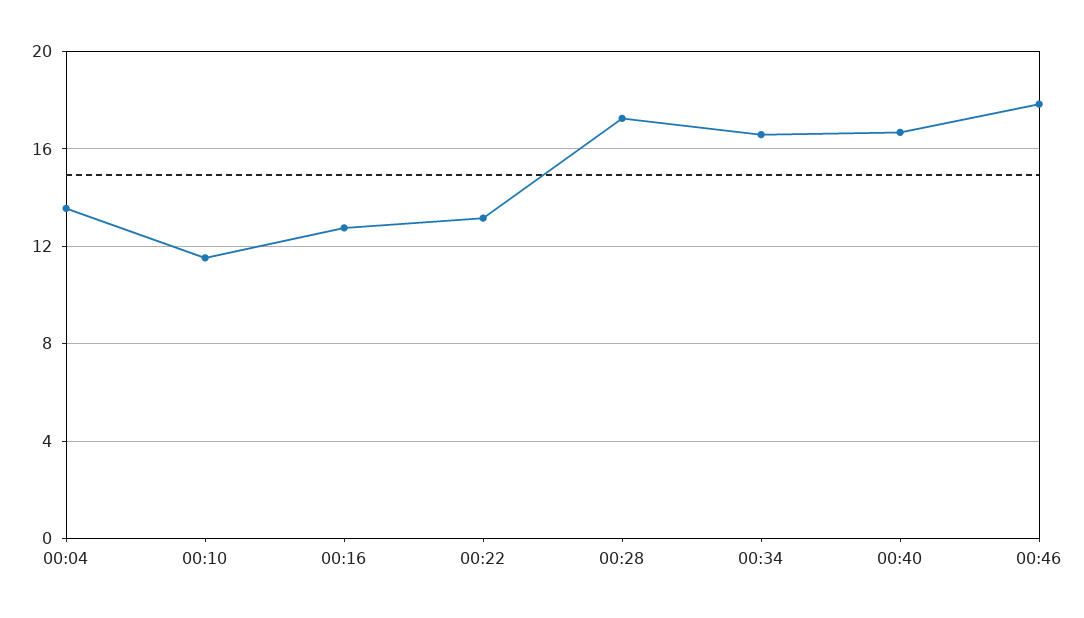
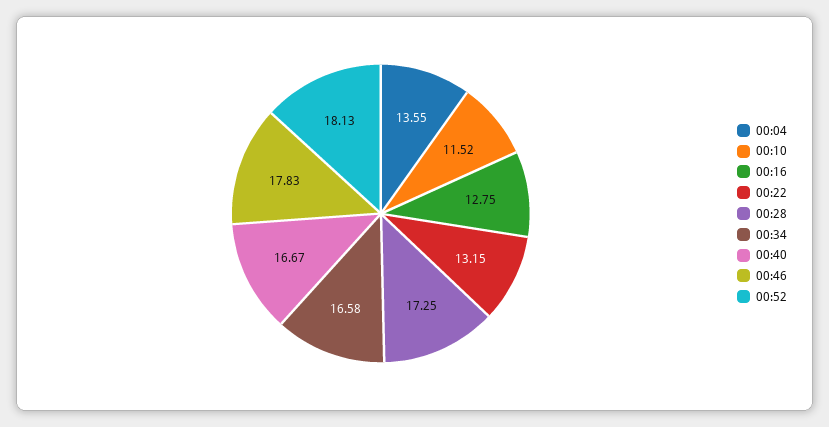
00:52: none -> 18.13

